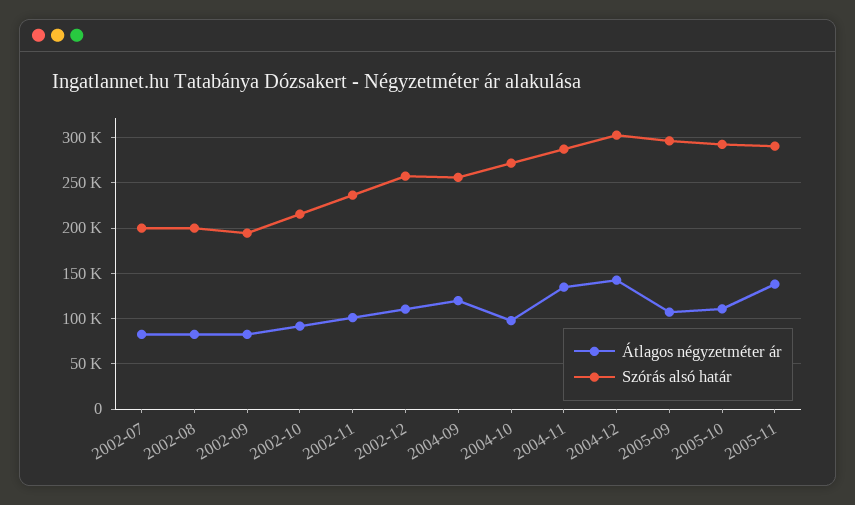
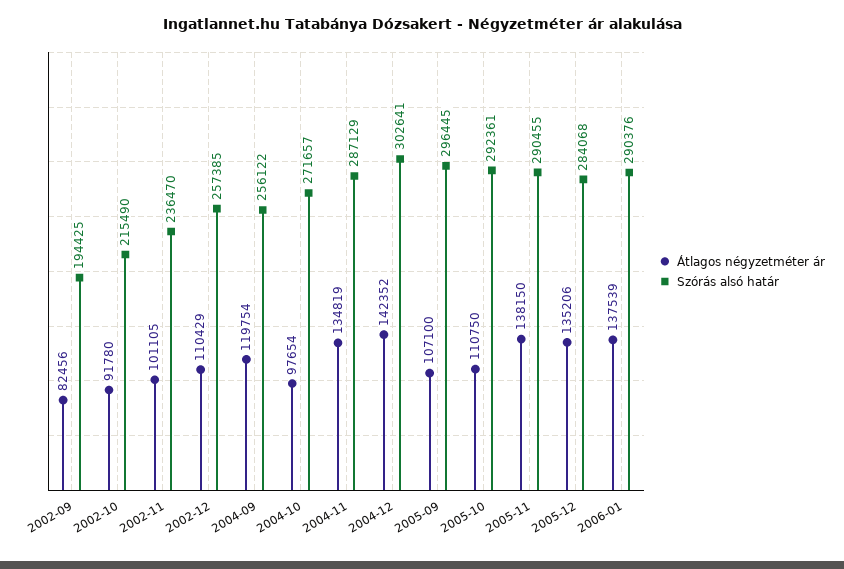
Átlagos négyzetméter ár, 2002-07: 80000 -> none
Szórás alsó határ, 2002-07: 200000 -> none
Átlagos négyzetméter ár, 2002-08: 80000 -> none
Szórás alsó határ, 2002-08: 200000 -> none
Átlagos négyzetméter ár, 2005-12: none -> 135206
Szórás alsó határ, 2005-12: none -> 284068
Átlagos négyzetméter ár, 2006-01: none -> 137539
Szórás alsó határ, 2006-01: none -> 290376

